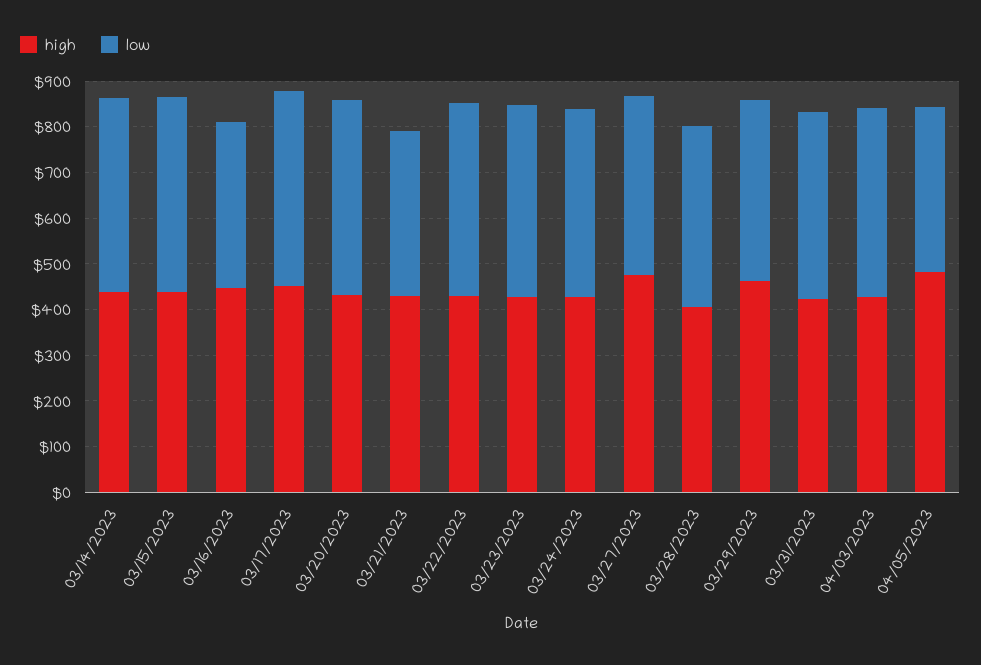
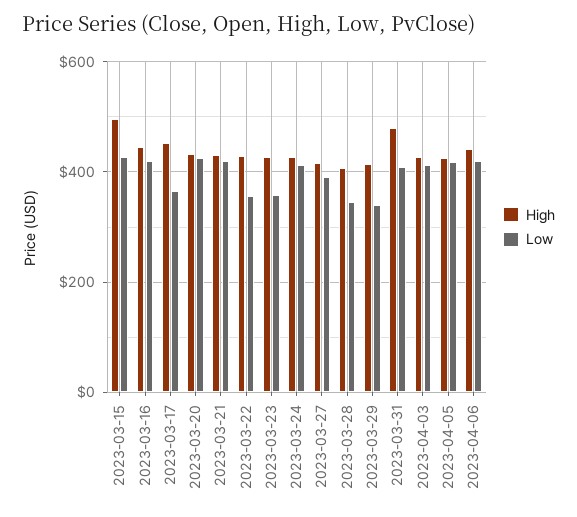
high, 03/14/2023: 440 -> none
low, 03/14/2023: 420 -> none
high, 03/15/2023: 440 -> 500
low, 03/16/2023: 360 -> 420
low, 03/17/2023: 420 -> 360
low, 03/21/2023: 360 -> 420
low, 03/22/2023: 420 -> 360
low, 03/23/2023: 420 -> 360
high, 03/27/2023: 480 -> 420
low, 03/28/2023: 400 -> 340
high, 03/29/2023: 460 -> 420
low, 03/29/2023: 400 -> 340
high, 03/31/2023: 420 -> 480
high, 04/05/2023: 480 -> 420
low, 04/05/2023: 360 -> 420
high, 2023-04-06: none -> 440
low, 2023-04-06: none -> 420

